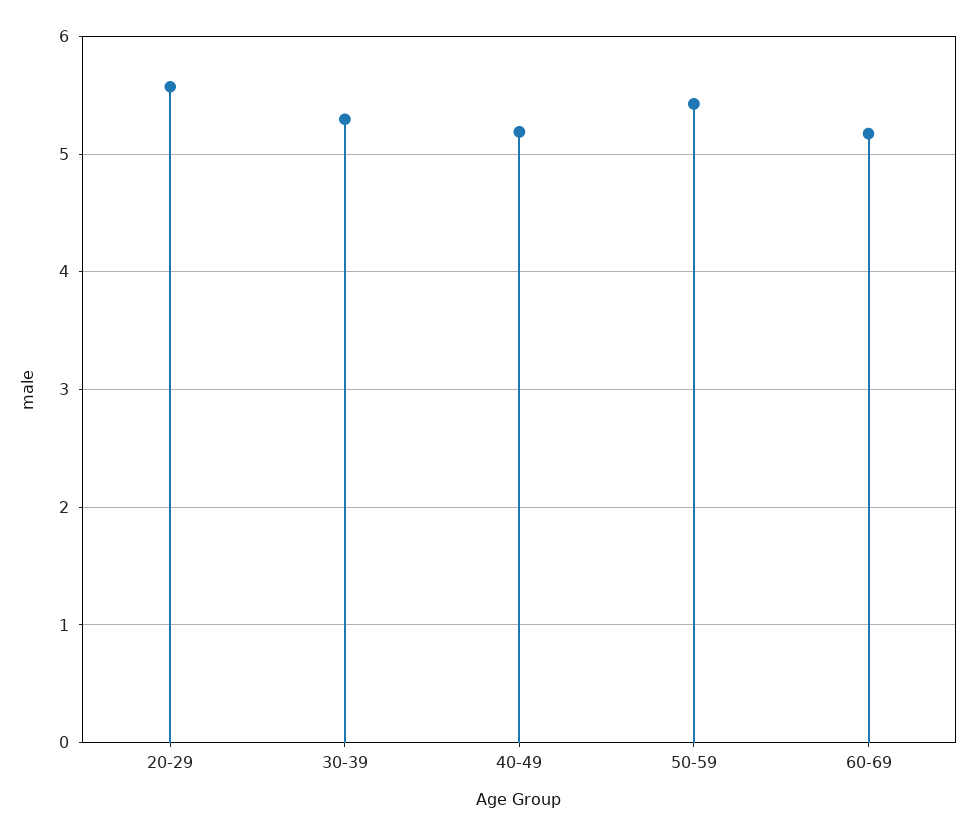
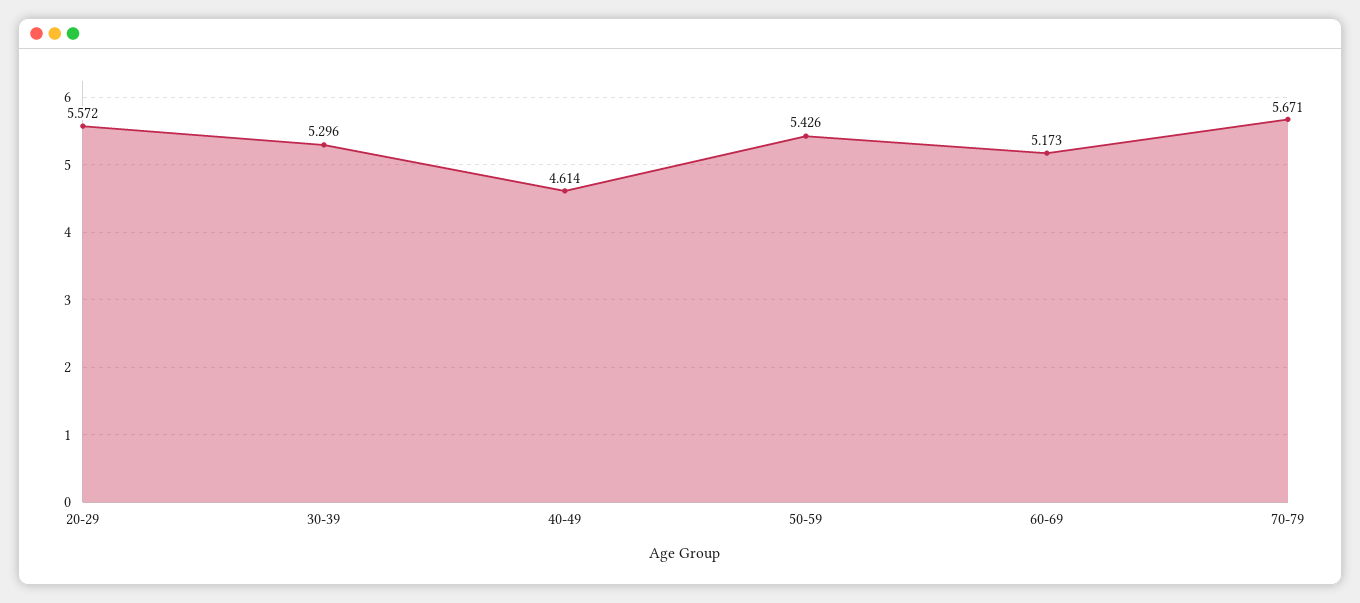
40-49: 5.2 -> 4.614
70-79: none -> 5.671

